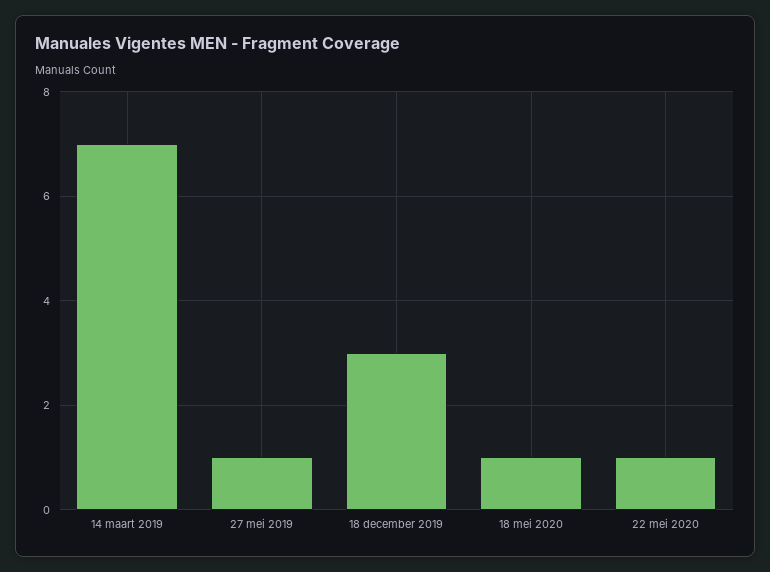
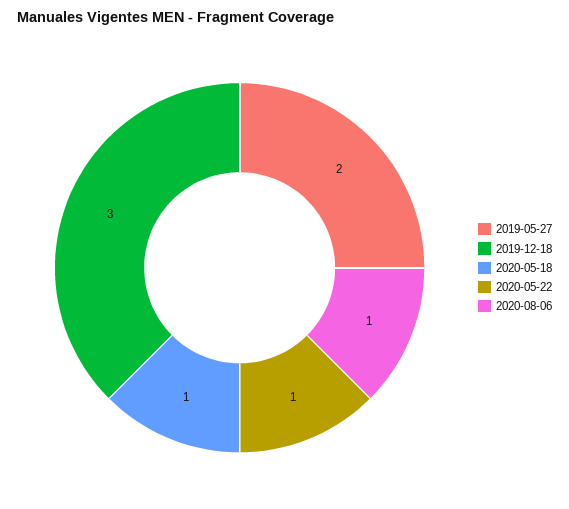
14 maart 2019: 7 -> none
27 mei 2019: 1 -> 2
2020-08-06: none -> 1

